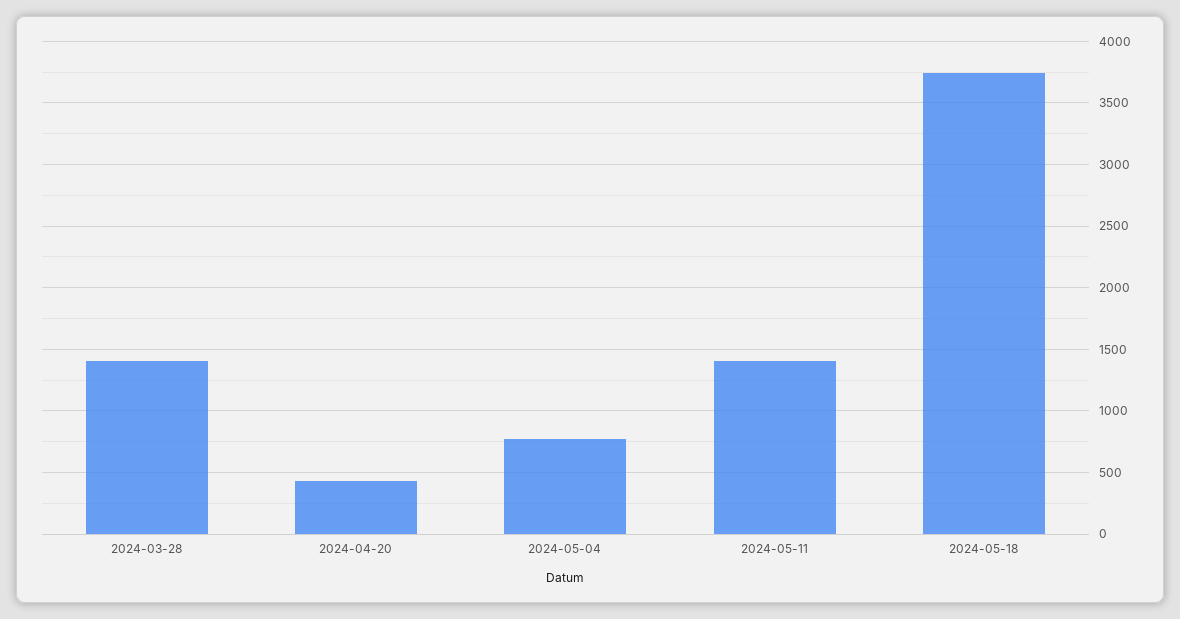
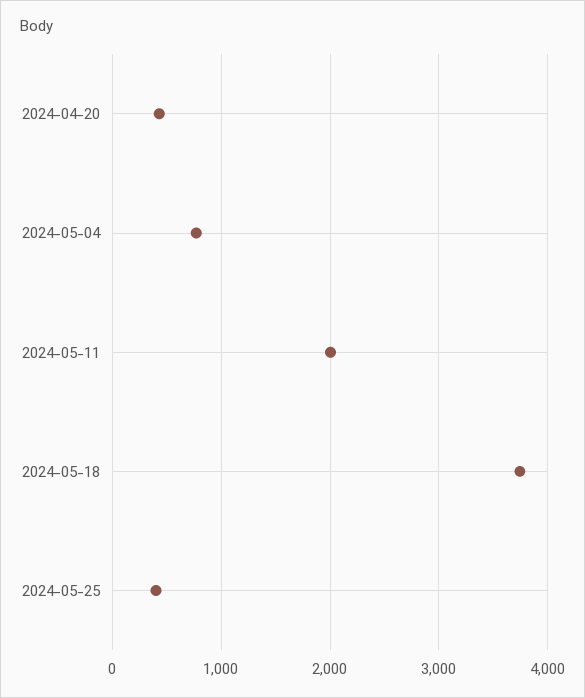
2024-03-28: 1400 -> none
2024-05-11: 1400 -> 2000
2024-05-25: none -> 400

